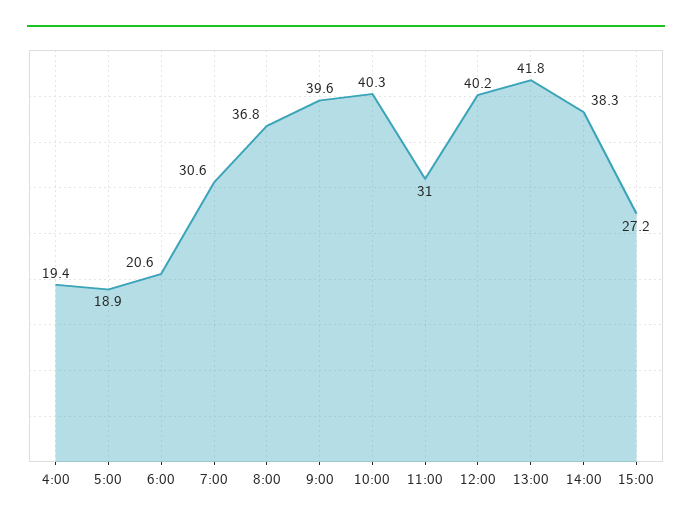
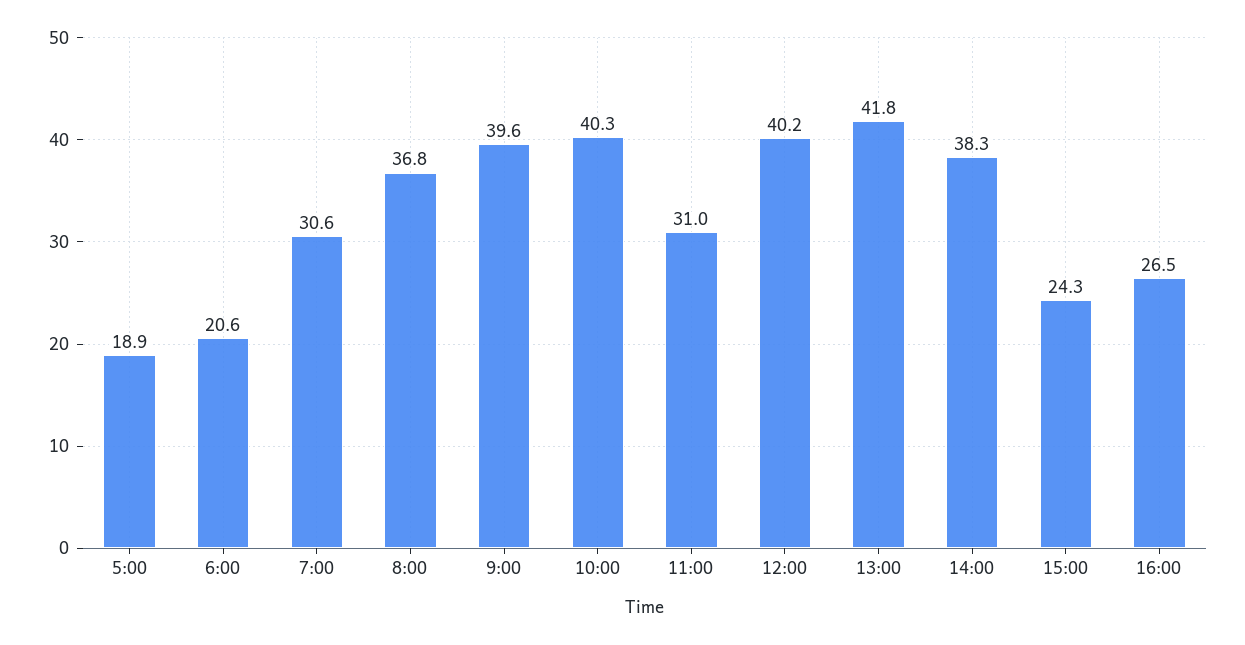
4:00: 19.4 -> none
15:00: 27.2 -> 24.3
16:00: none -> 26.5

